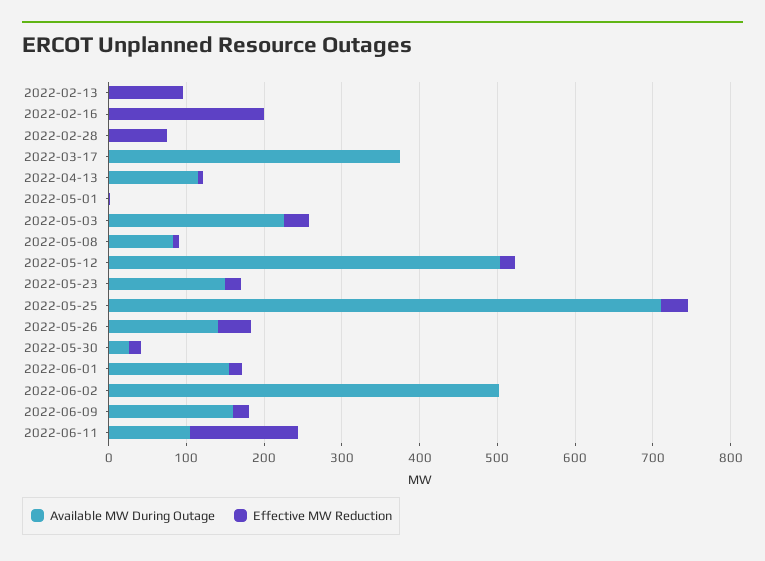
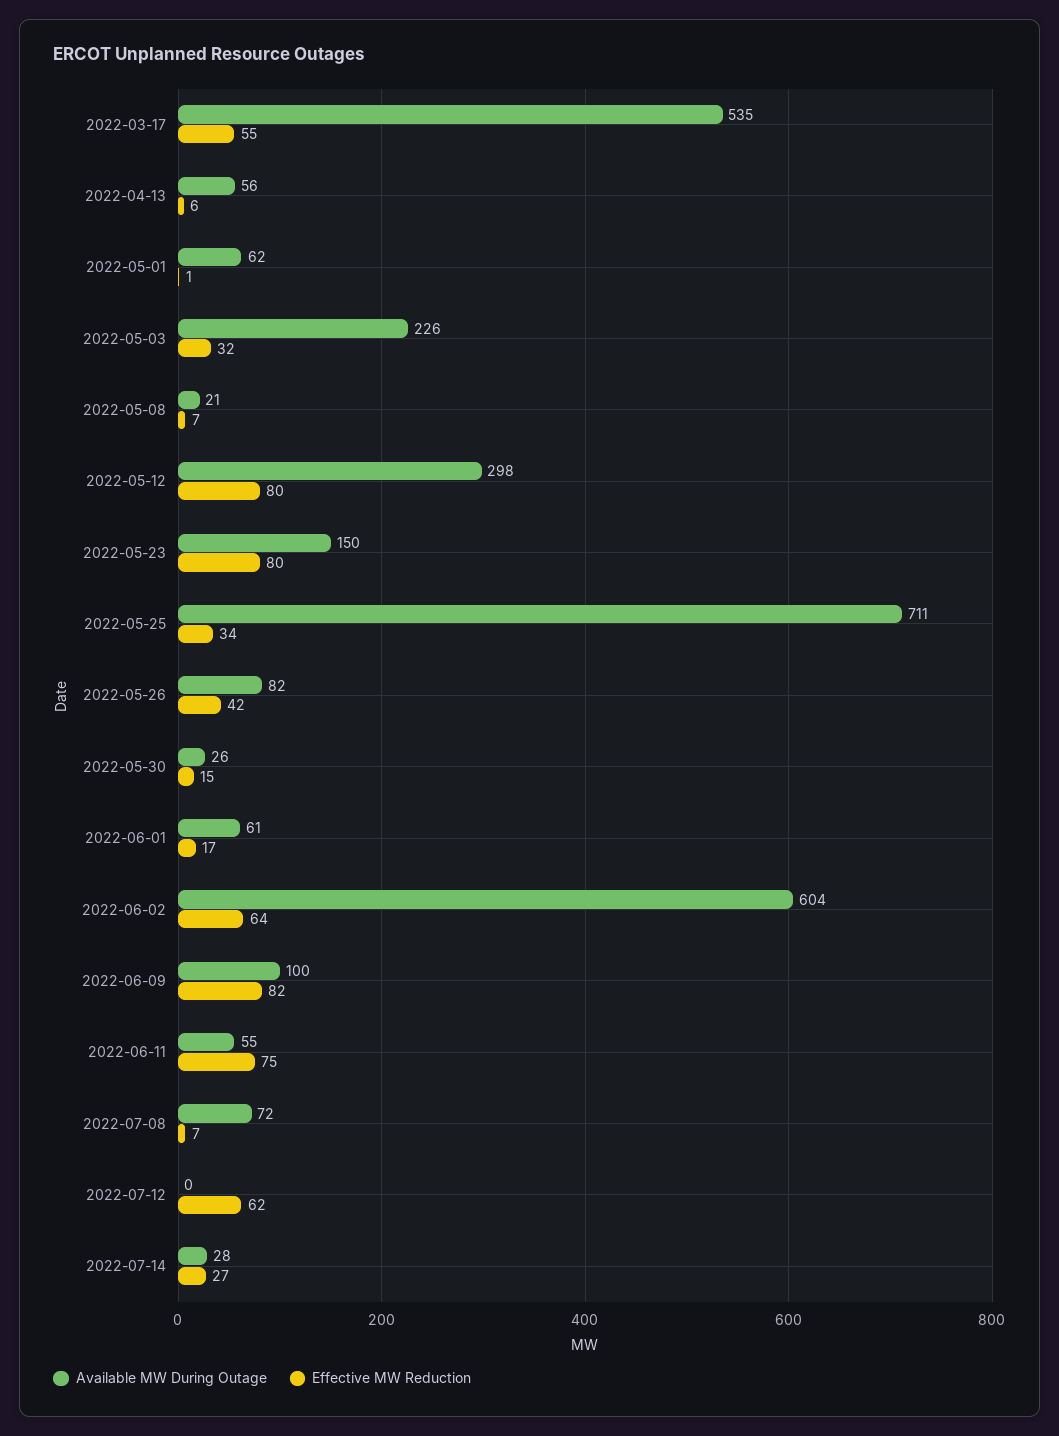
Available MW During Outage, 2022-02-13: 0 -> none
Effective MW Reduction, 2022-02-13: 100 -> none
Available MW During Outage, 2022-02-16: 0 -> none
Effective MW Reduction, 2022-02-16: 200 -> none
Available MW During Outage, 2022-02-28: 0 -> none
Effective MW Reduction, 2022-02-28: 80 -> none
Available MW During Outage, 2022-03-17: 380 -> 535
Effective MW Reduction, 2022-03-17: 0 -> 55
Available MW During Outage, 2022-04-13: 120 -> 56
Available MW During Outage, 2022-05-01: 0 -> 62
Available MW During Outage, 2022-05-08: 80 -> 21
Available MW During Outage, 2022-05-12: 500 -> 298
Effective MW Reduction, 2022-05-12: 20 -> 80
Effective MW Reduction, 2022-05-23: 20 -> 80
Available MW During Outage, 2022-05-26: 140 -> 82
Available MW During Outage, 2022-06-01: 160 -> 61
Available MW During Outage, 2022-06-02: 500 -> 604
Effective MW Reduction, 2022-06-02: 0 -> 64
Available MW During Outage, 2022-06-09: 160 -> 100
Effective MW Reduction, 2022-06-09: 20 -> 82
Available MW During Outage, 2022-06-11: 100 -> 55
Effective MW Reduction, 2022-06-11: 140 -> 75
Available MW During Outage, 2022-07-08: none -> 72
Effective MW Reduction, 2022-07-08: none -> 7
Available MW During Outage, 2022-07-12: none -> 0
Effective MW Reduction, 2022-07-12: none -> 62
Available MW During Outage, 2022-07-14: none -> 28
Effective MW Reduction, 2022-07-14: none -> 27

